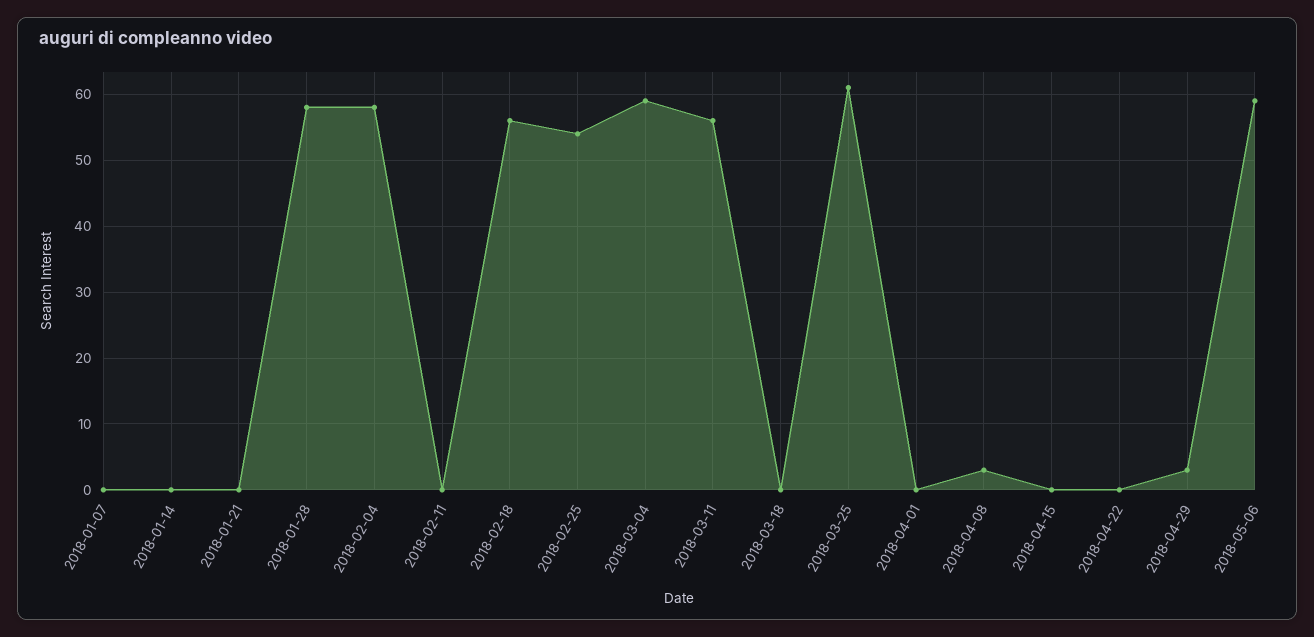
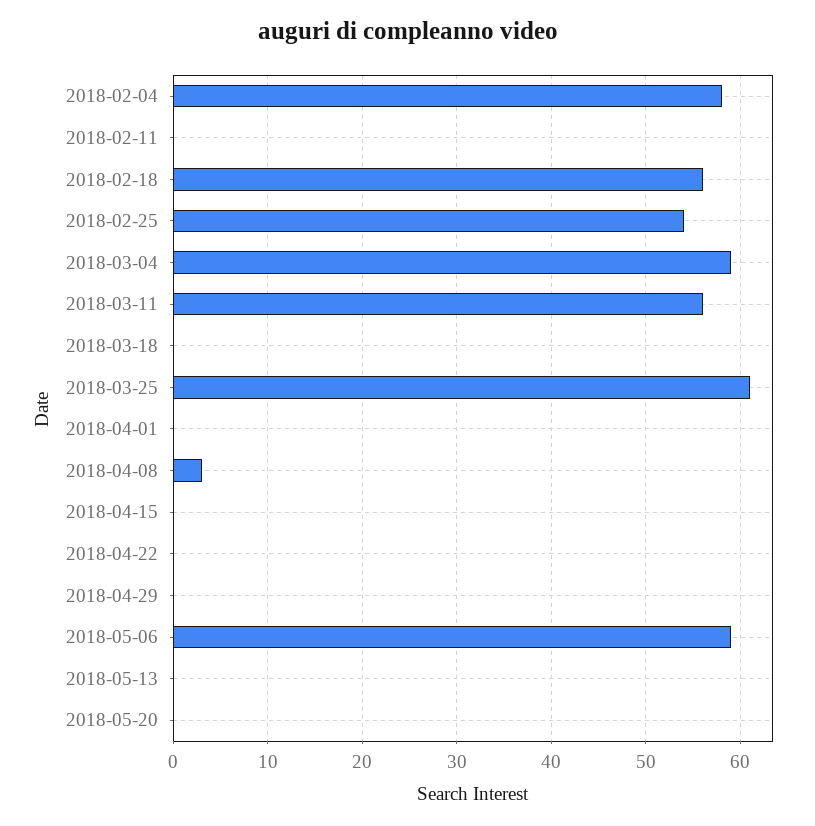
2018-01-07: 0 -> none
2018-01-14: 0 -> none
2018-01-21: 0 -> none
2018-01-28: 58 -> none
2018-04-29: 3 -> 0
2018-05-13: none -> 0
2018-05-20: none -> 0

